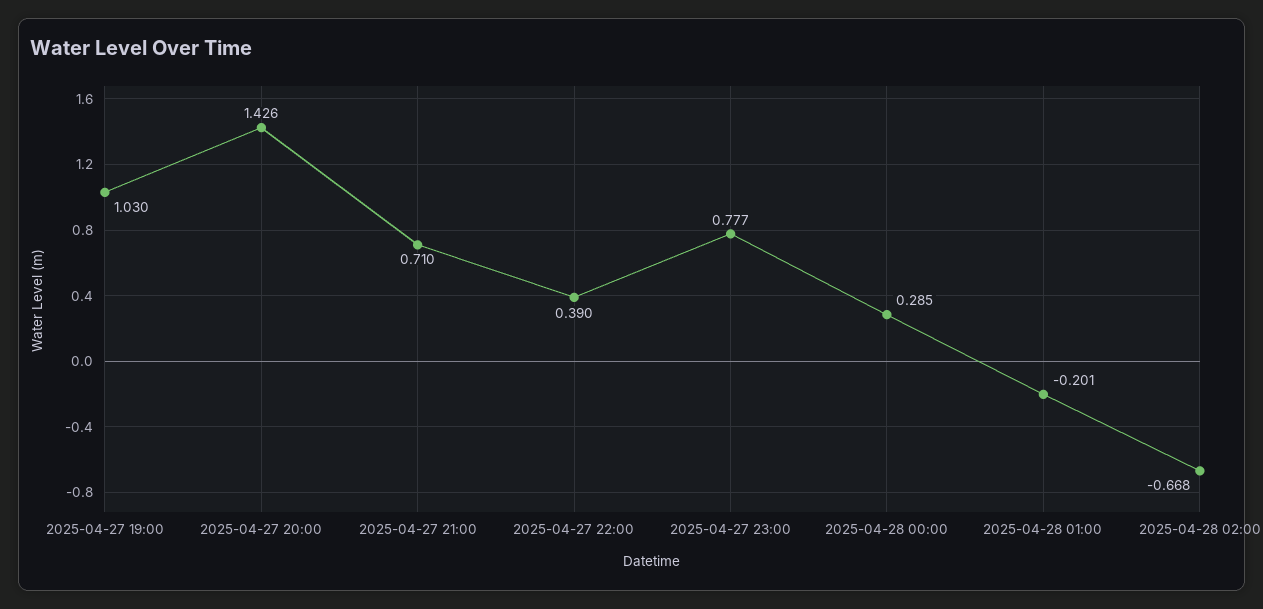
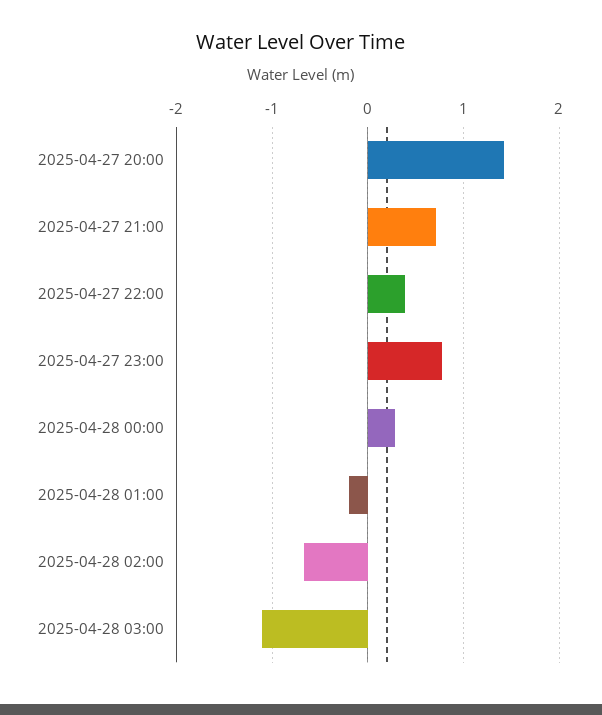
2025-04-27 19:00: 1.03 -> none
2025-04-28 03:00: none -> -1.1

